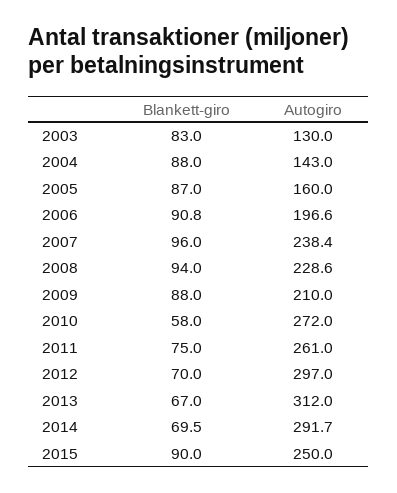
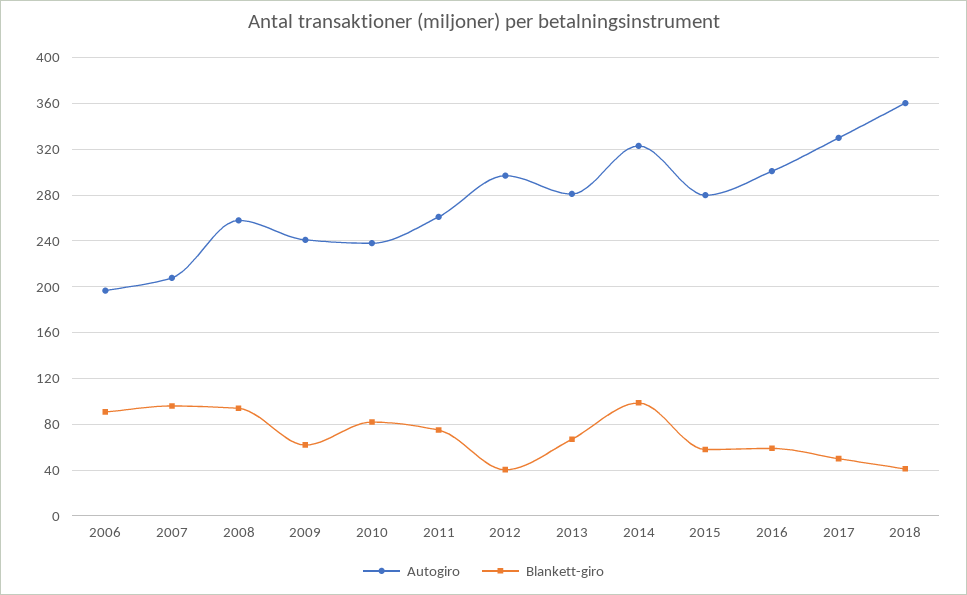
Blankett-giro, 2003: 83 -> none
Autogiro, 2003: 130 -> none
Blankett-giro, 2004: 88 -> none
Autogiro, 2004: 143 -> none
Blankett-giro, 2005: 87 -> none
Autogiro, 2005: 160 -> none
Autogiro, 2007: 238.4 -> 210
Autogiro, 2008: 228.6 -> 260
Blankett-giro, 2009: 88 -> 60
Autogiro, 2009: 210 -> 240
Blankett-giro, 2010: 58 -> 80
Autogiro, 2010: 272 -> 240
Blankett-giro, 2012: 70 -> 40
Autogiro, 2013: 312 -> 280
Blankett-giro, 2014: 69.5 -> 100
Autogiro, 2014: 291.7 -> 320
Blankett-giro, 2015: 90 -> 60
Autogiro, 2015: 250 -> 280
Autogiro, 2016: none -> 300
Blankett-giro, 2016: none -> 60
Autogiro, 2017: none -> 330
Blankett-giro, 2017: none -> 50
Autogiro, 2018: none -> 360
Blankett-giro, 2018: none -> 40

